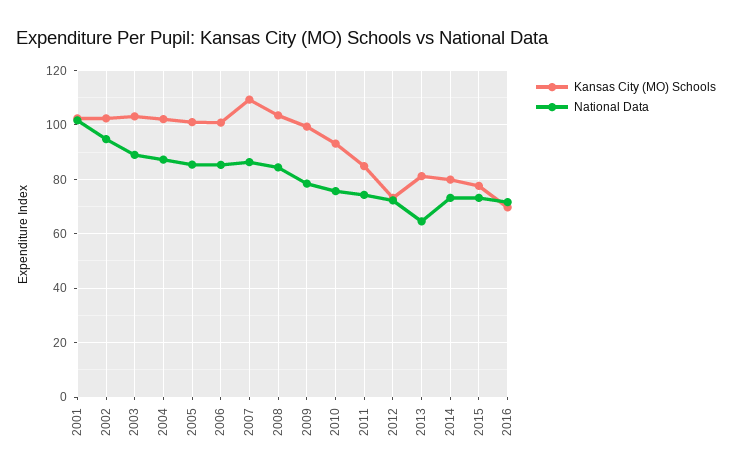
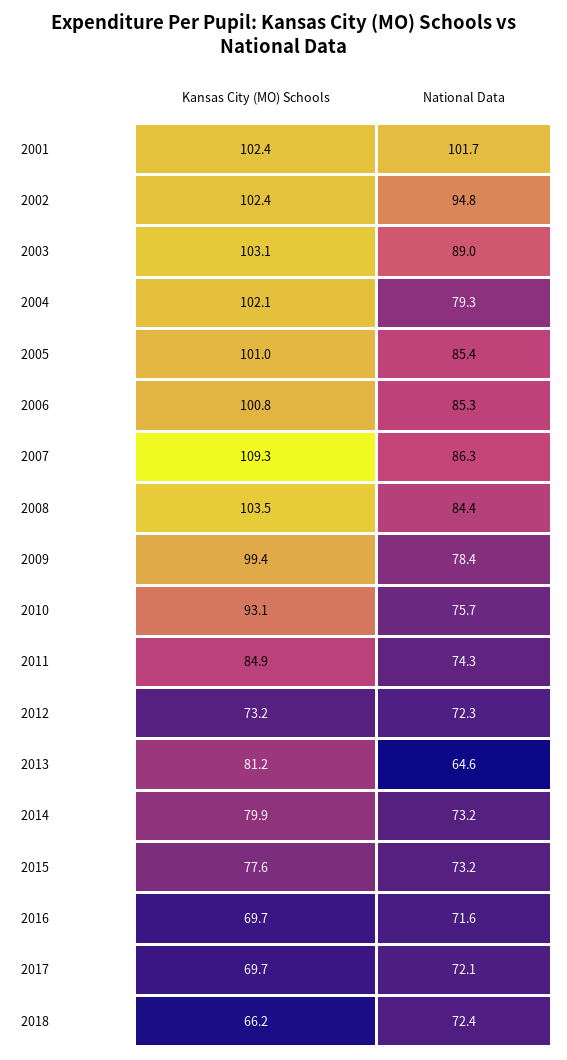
National Data, 2004: 87.5 -> 79.3
Kansas City (MO) Schools, 2017: none -> 69.7
National Data, 2017: none -> 72.1
Kansas City (MO) Schools, 2018: none -> 66.2
National Data, 2018: none -> 72.4

